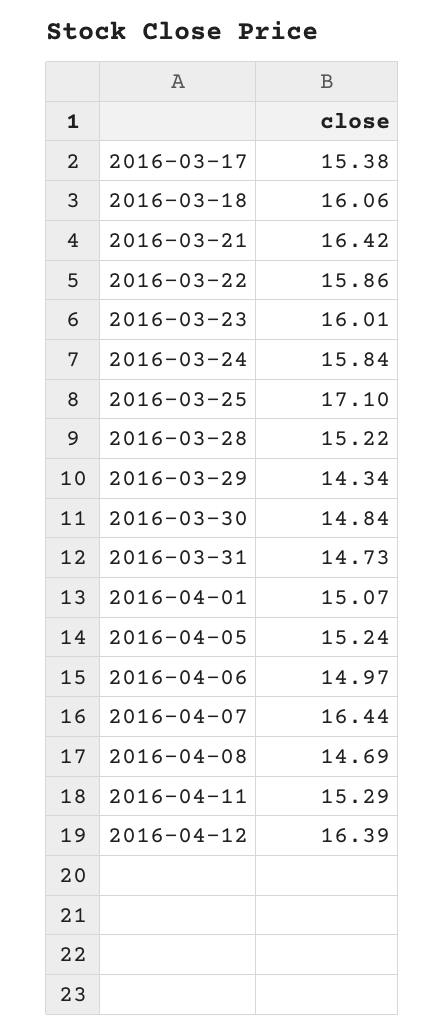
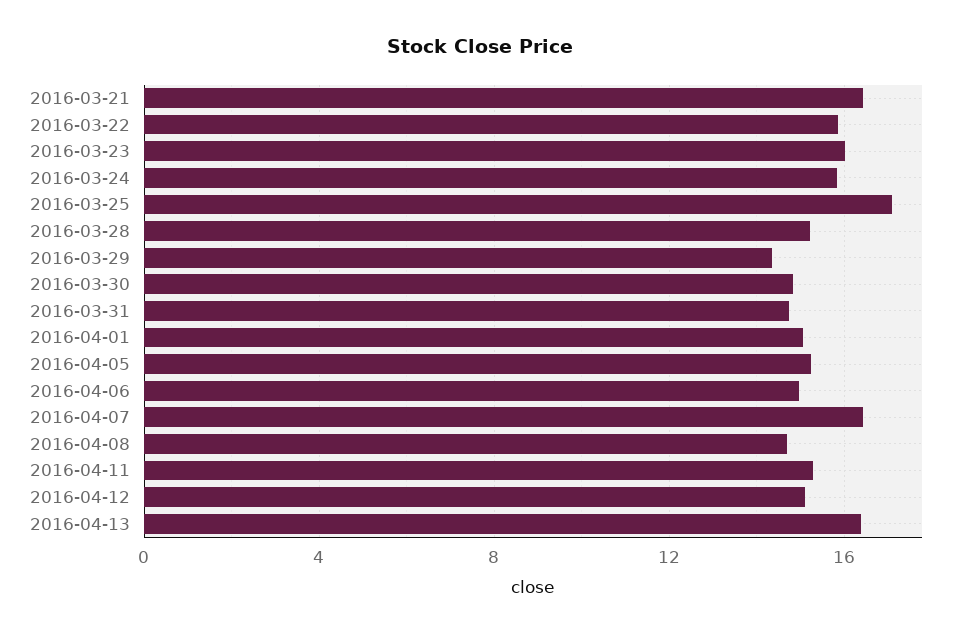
2016-03-17: 15.38 -> none
2016-03-18: 16.06 -> none
2016-04-12: 16.39 -> 15
2016-04-13: none -> 16.5

